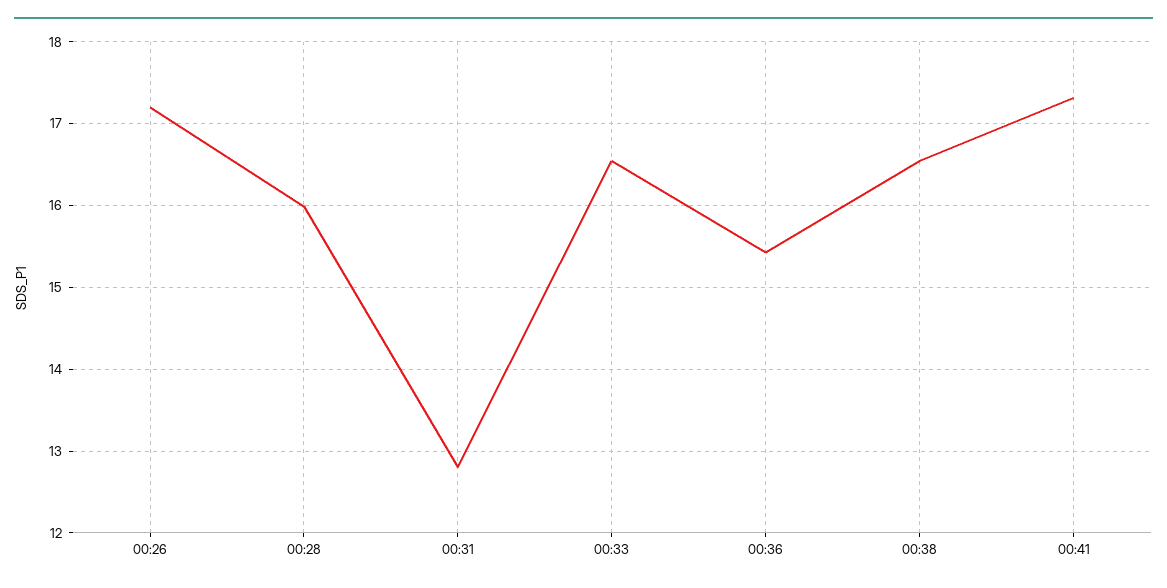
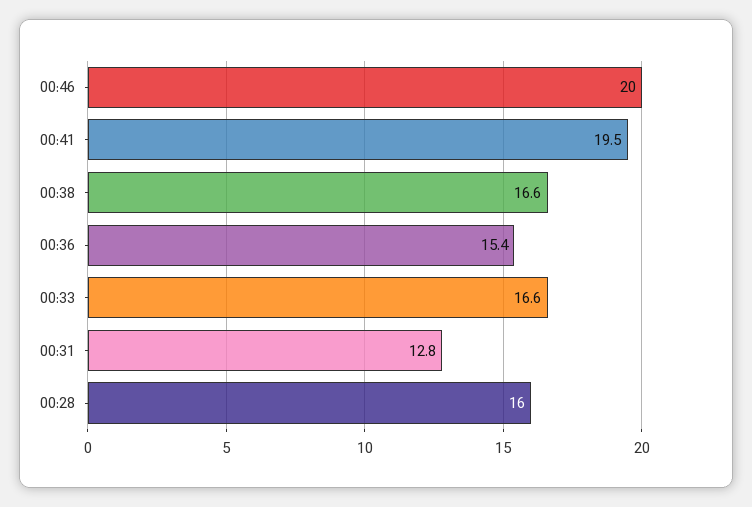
00:26: 17.2 -> none
00:41: 17.3 -> 19.5
00:46: none -> 20

